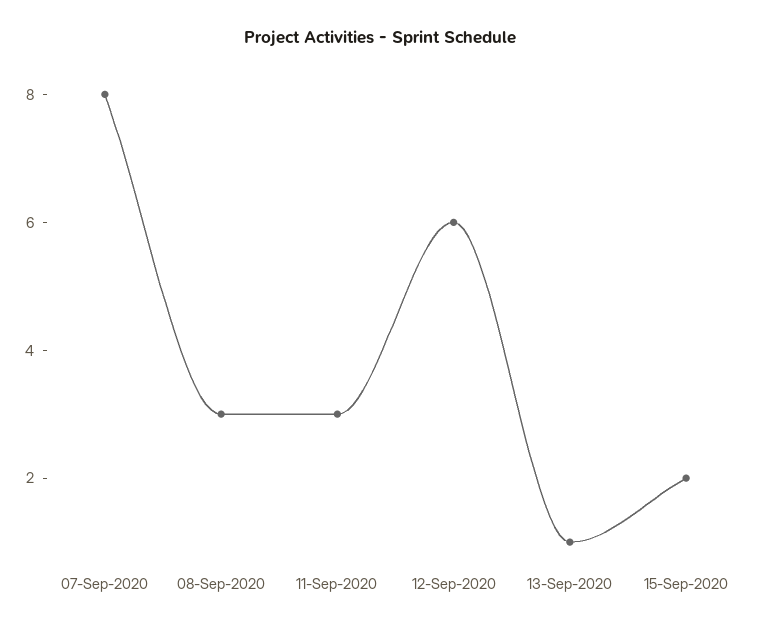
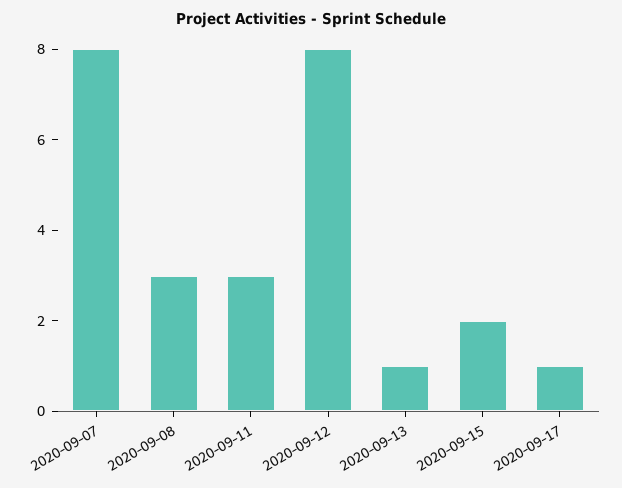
12-Sep-2020: 6 -> 8
2020-09-17: none -> 1

